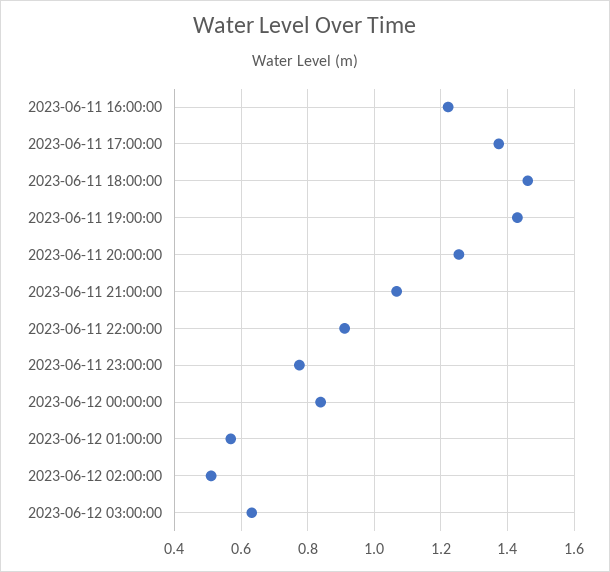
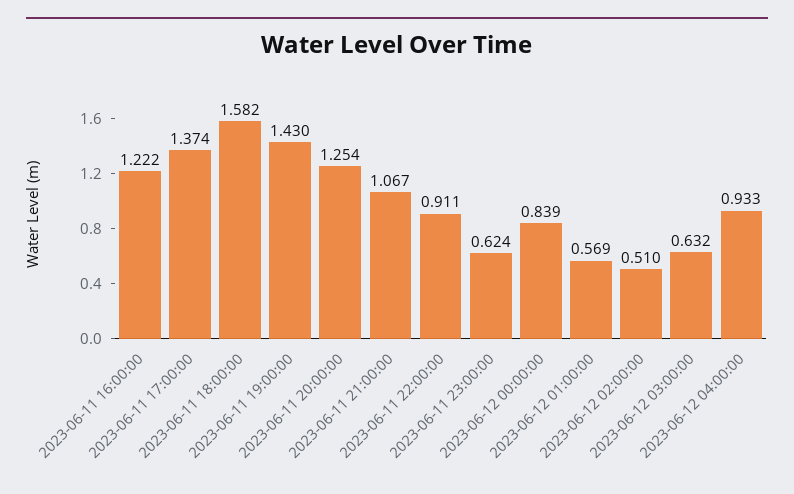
2023-06-11 18:00:00: 1.46 -> 1.582
2023-06-11 23:00:00: 0.78 -> 0.624
2023-06-12 04:00:00: none -> 0.933

